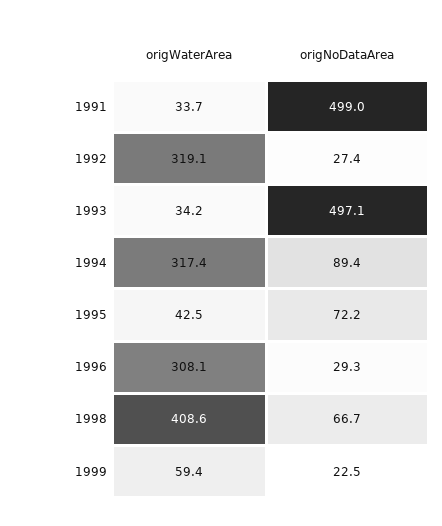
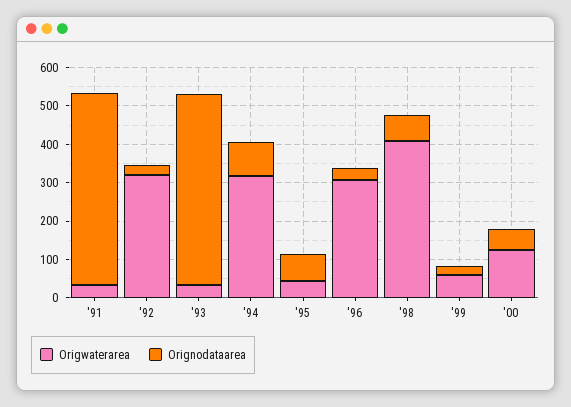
origWaterArea, '00: none -> 125
origNoDataArea, '00: none -> 50

